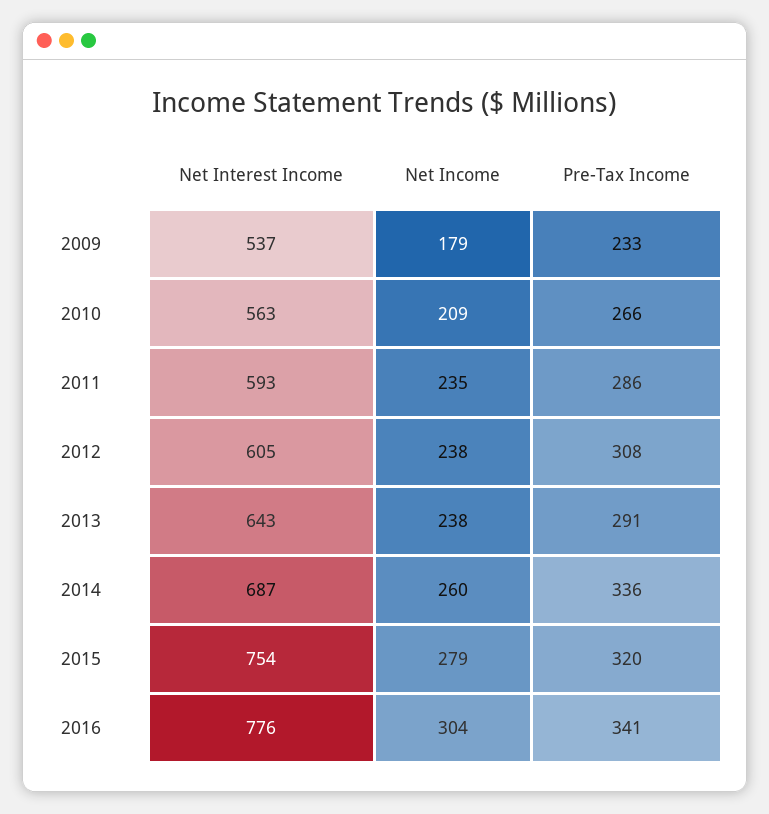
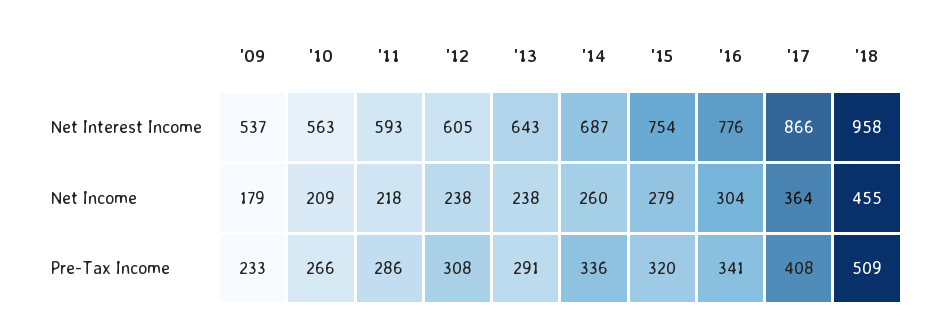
Net Income, 2011: 235 -> 218
Net Interest Income, '17: none -> 866
Net Interest Income, '18: none -> 958
Net Income, '17: none -> 364
Net Income, '18: none -> 455
Pre-Tax Income, '17: none -> 408
Pre-Tax Income, '18: none -> 509

